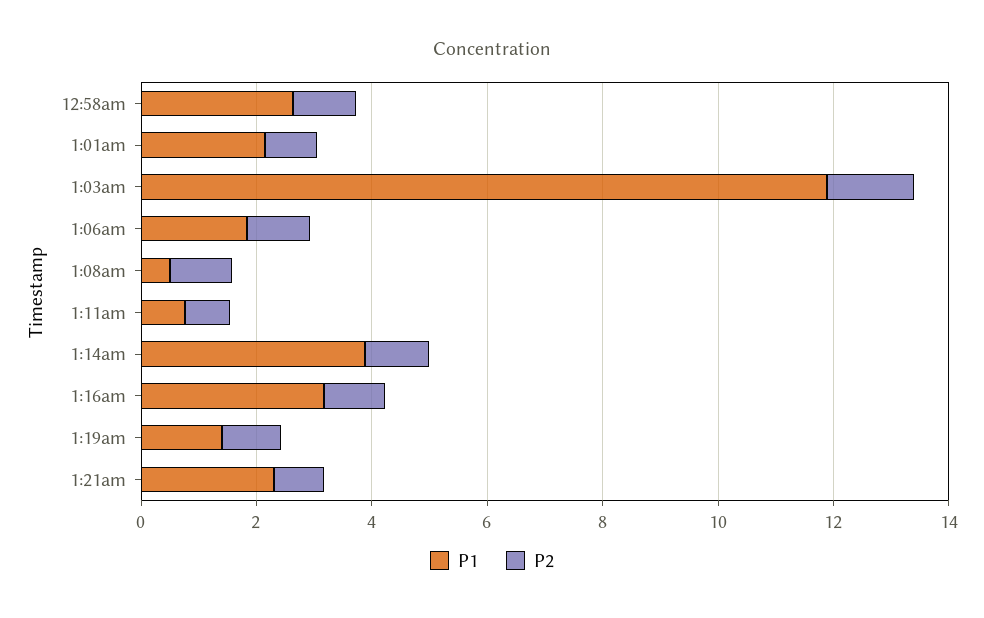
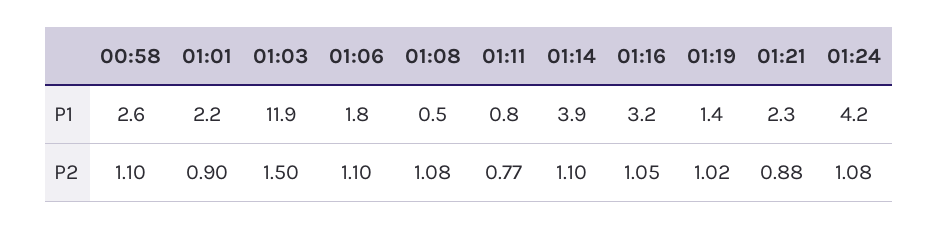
P1, 01:24: none -> 4.2
P2, 01:24: none -> 1.08

